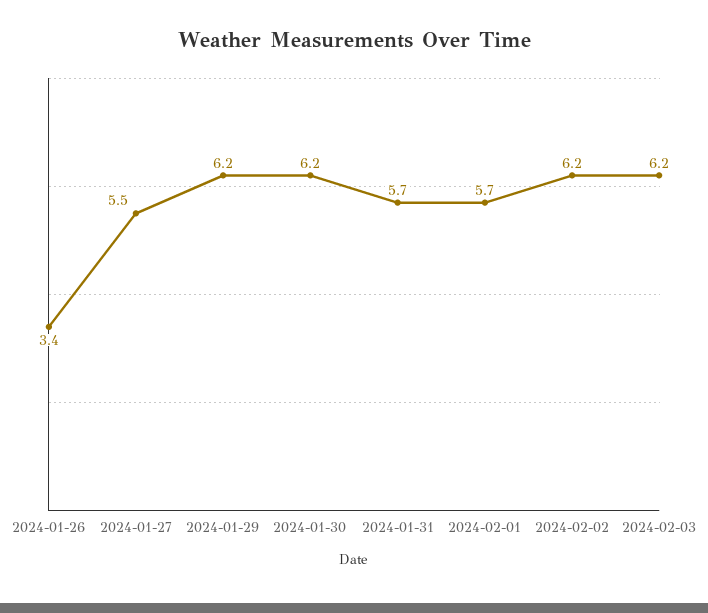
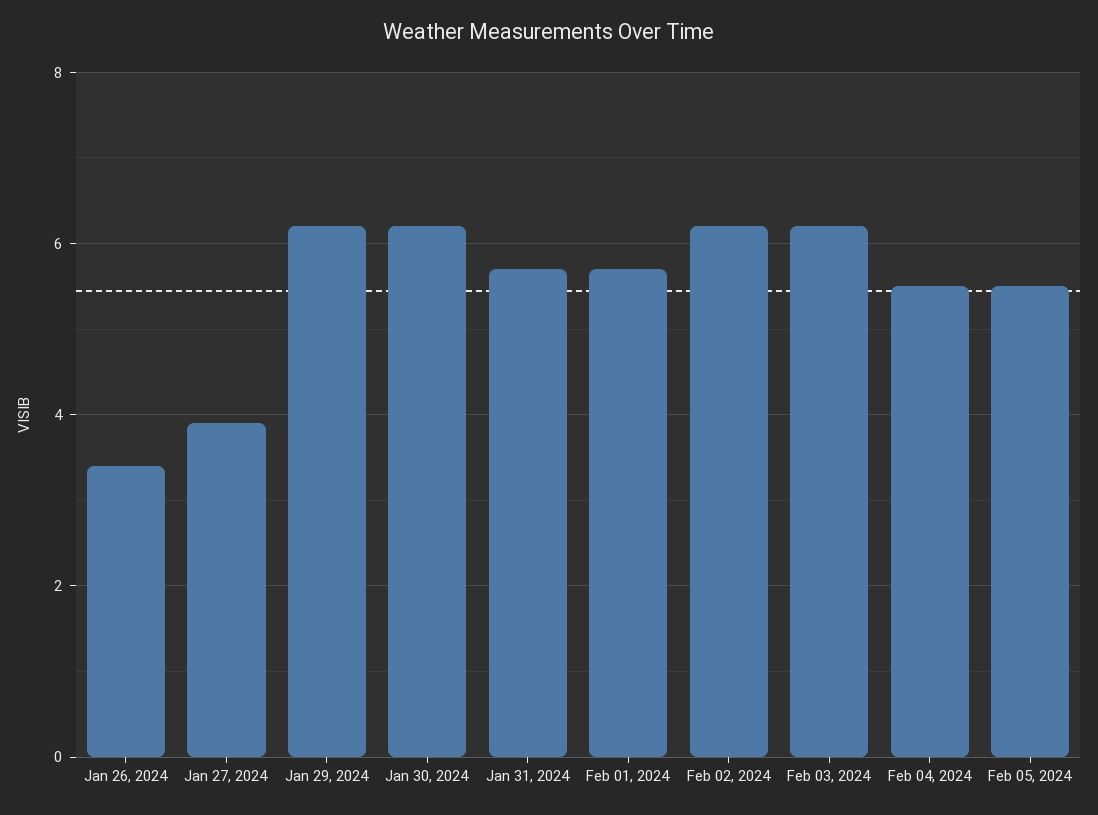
2024-01-27: 5.5 -> 4
Feb 04, 2024: none -> 5.5
Feb 05, 2024: none -> 5.5

